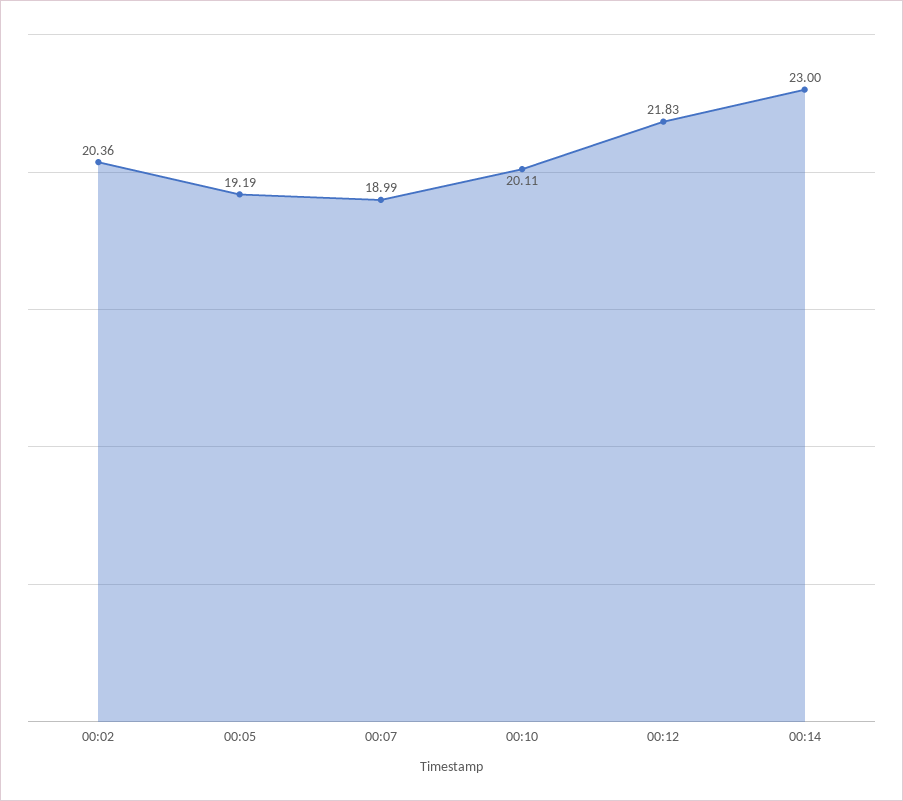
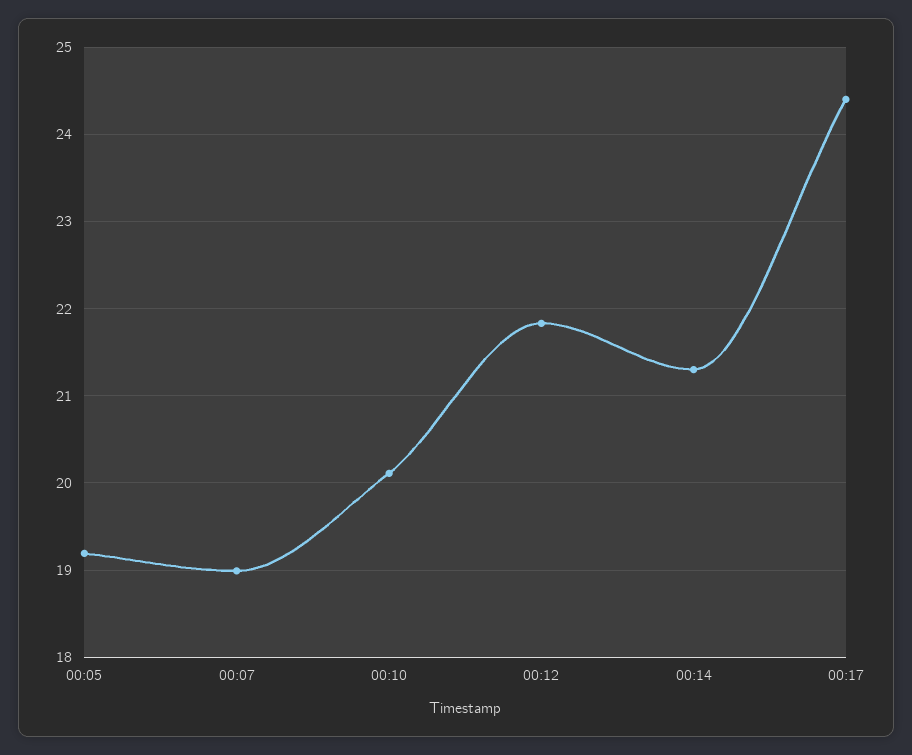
00:02: 20.36 -> none
00:14: 23 -> 21.3
00:17: none -> 24.4

